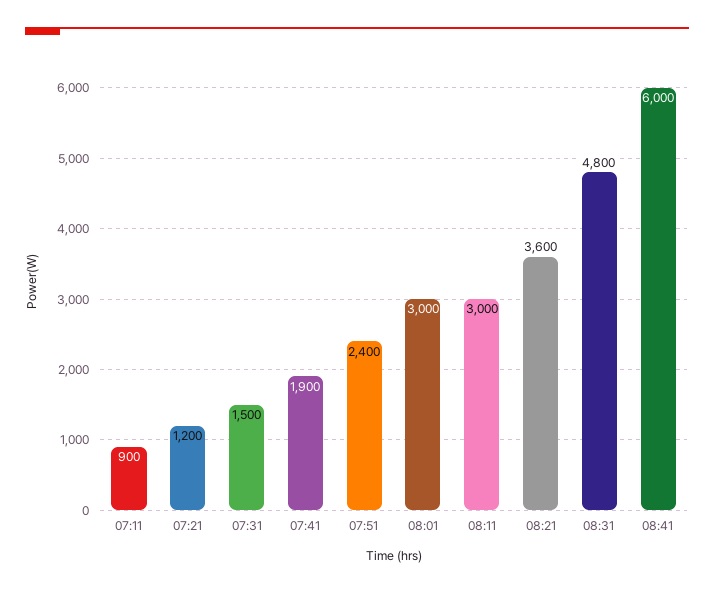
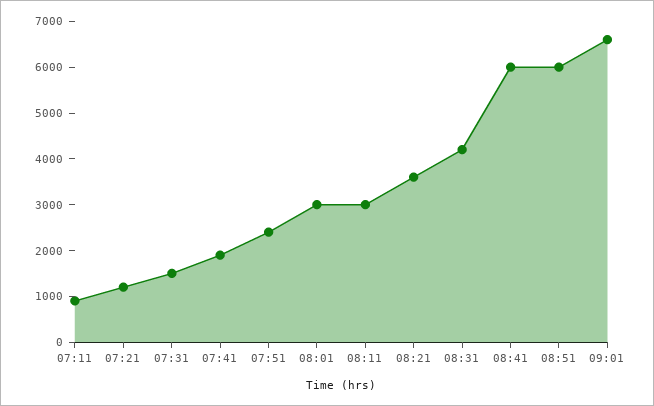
08:31: 4800 -> 4200
08:51: none -> 6000
09:01: none -> 6600

